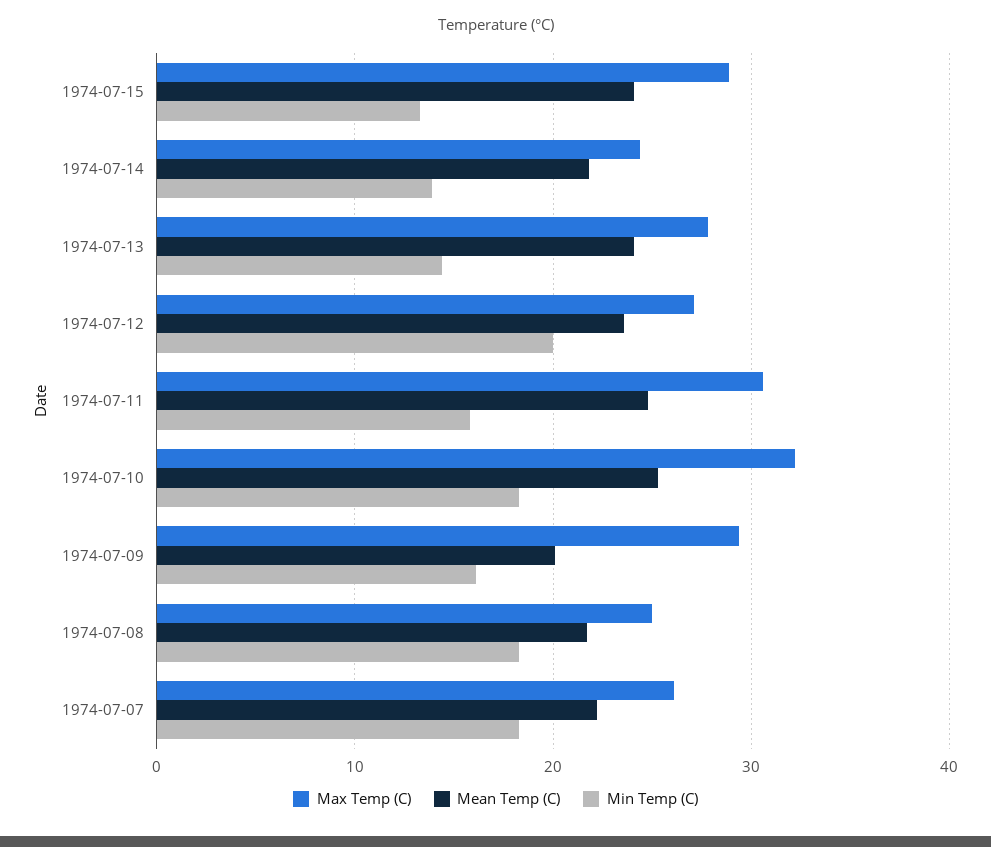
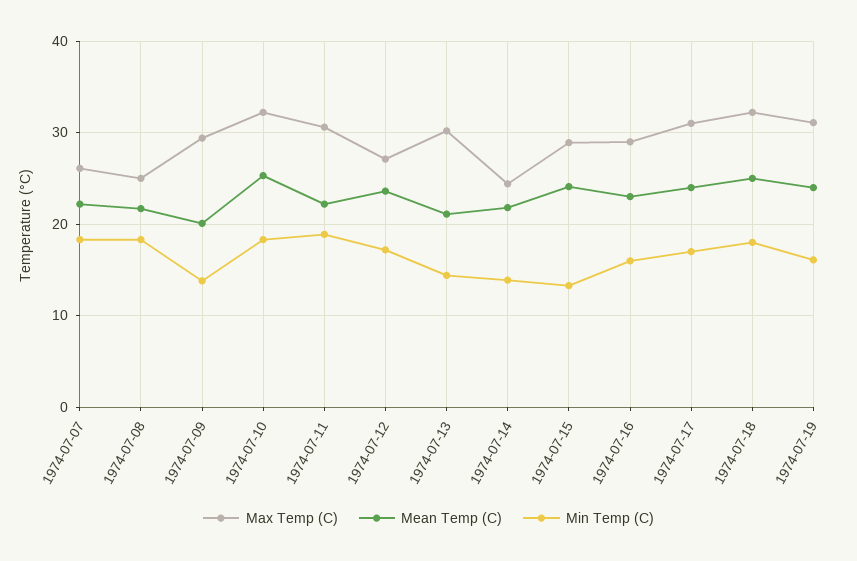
Max Temp (C), 1974-07-13: 28 -> 30
Mean Temp (C), 1974-07-13: 24 -> 21
Min Temp (C), 1974-07-12: 20 -> 17
Mean Temp (C), 1974-07-11: 25 -> 22
Min Temp (C), 1974-07-11: 16 -> 19
Min Temp (C), 1974-07-09: 16 -> 14
Max Temp (C), 1974-07-16: none -> 29
Mean Temp (C), 1974-07-16: none -> 23
Min Temp (C), 1974-07-16: none -> 16
Max Temp (C), 1974-07-17: none -> 31
Mean Temp (C), 1974-07-17: none -> 24
Min Temp (C), 1974-07-17: none -> 17
Max Temp (C), 1974-07-18: none -> 32
Mean Temp (C), 1974-07-18: none -> 25
Min Temp (C), 1974-07-18: none -> 18
Max Temp (C), 1974-07-19: none -> 31
Mean Temp (C), 1974-07-19: none -> 24
Min Temp (C), 1974-07-19: none -> 16

